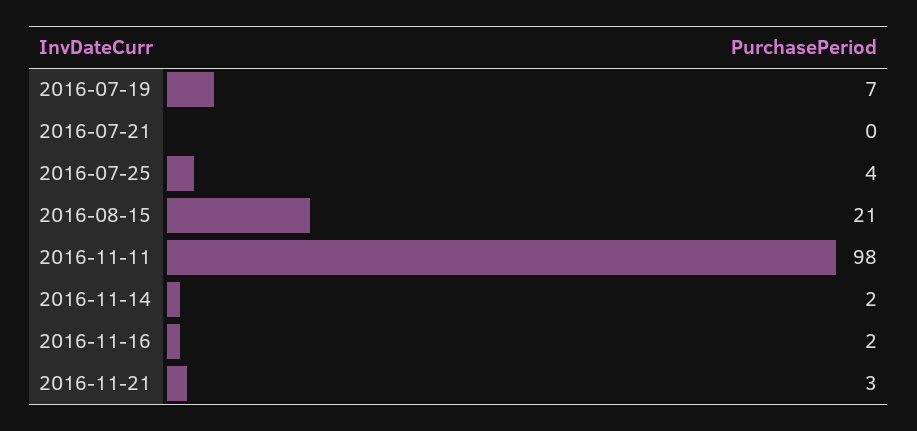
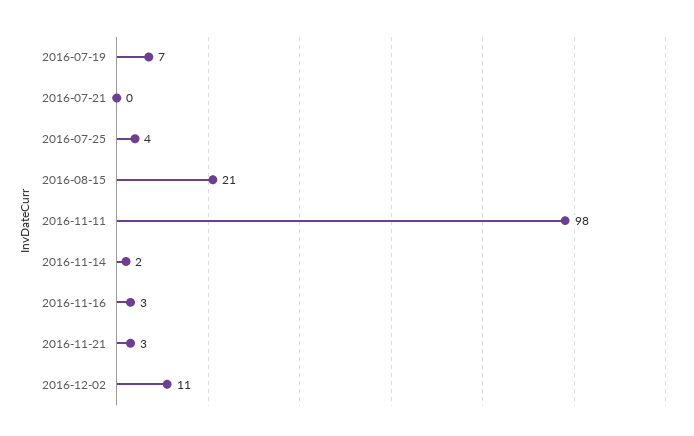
2016-11-16: 2 -> 3
2016-12-02: none -> 11

